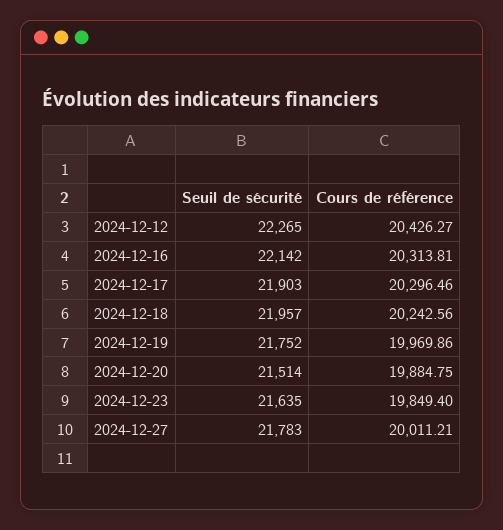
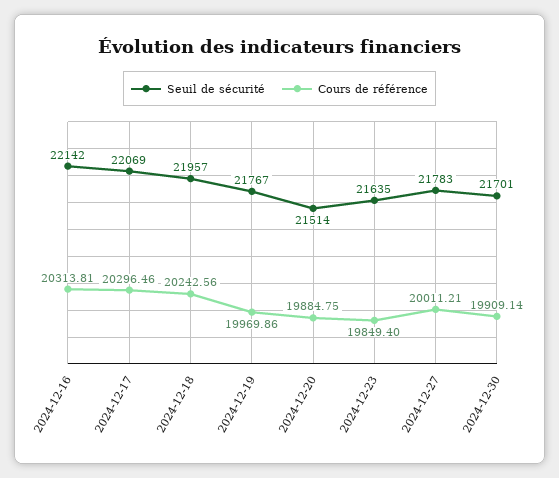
Seuil de sécurité, 2024-12-12: 22265 -> none
Cours de référence, 2024-12-12: 20426.27 -> none
Seuil de sécurité, 2024-12-17: 21903 -> 22069
Seuil de sécurité, 2024-12-19: 21752 -> 21767
Seuil de sécurité, 2024-12-30: none -> 21701
Cours de référence, 2024-12-30: none -> 19909.14

